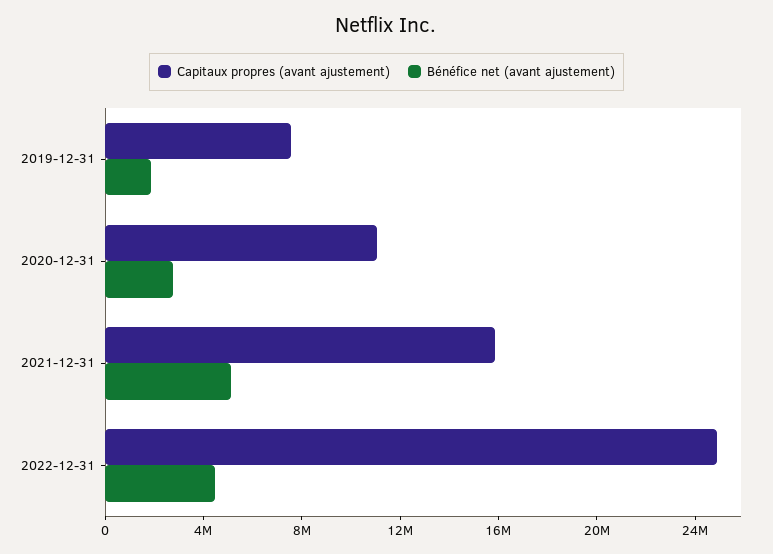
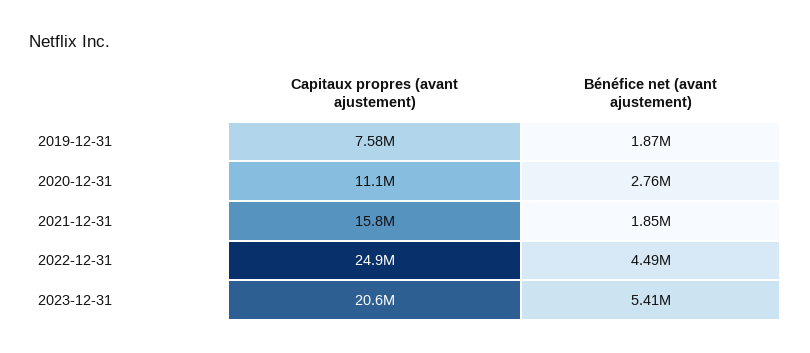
Bénéfice net (avant ajustement), 2021-12-31: 5000000 -> 1850000
Capitaux propres (avant ajustement), 2023-12-31: none -> 20600000
Bénéfice net (avant ajustement), 2023-12-31: none -> 5410000

